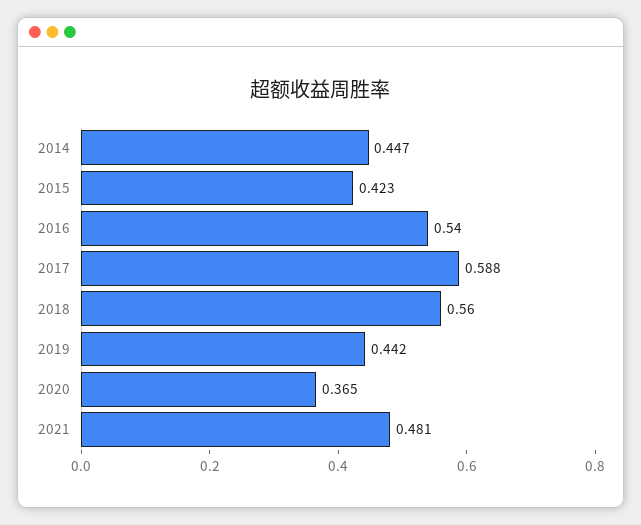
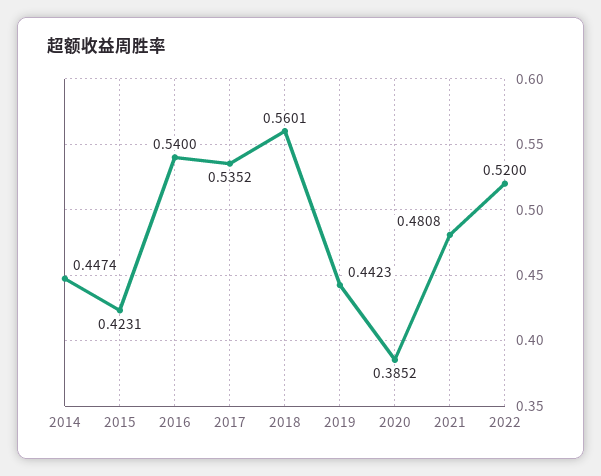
2017: 0.588 -> 0.5352
2020: 0.365 -> 0.3852
2022: none -> 0.52

